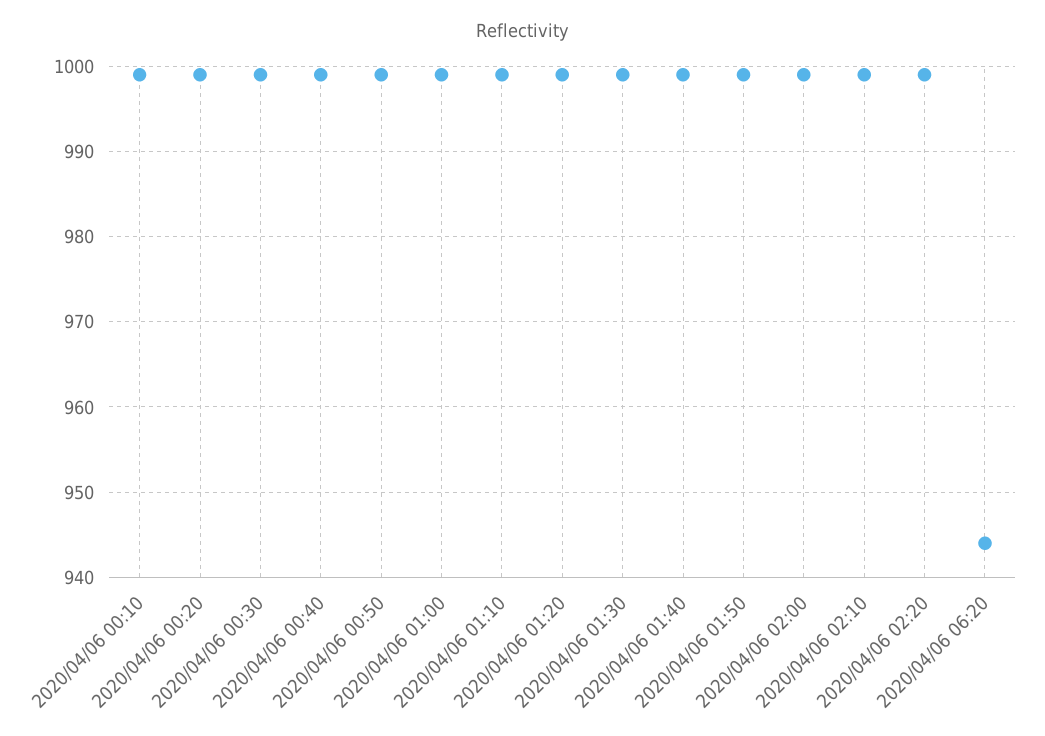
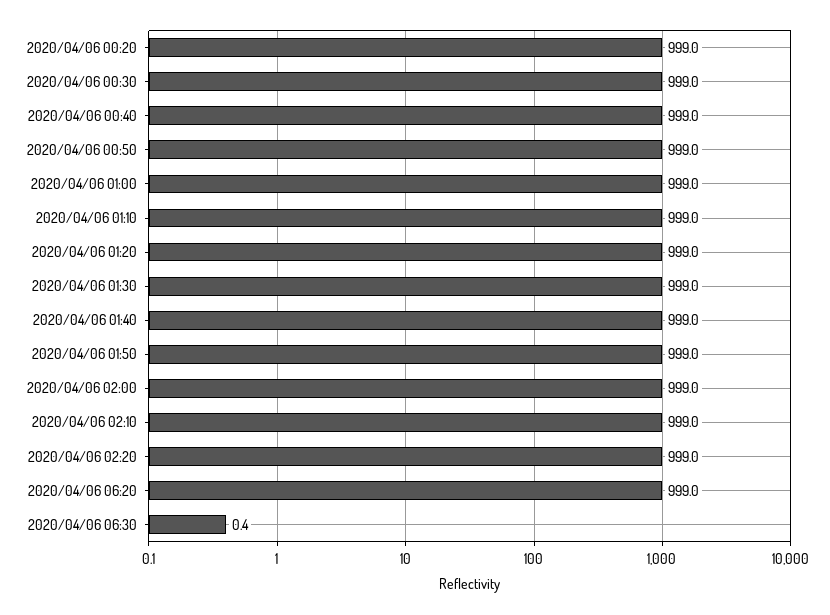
2020/04/06 00:10: 999 -> none
2020/04/06 06:20: 944 -> 999
2020/04/06 06:30: none -> 0.4

